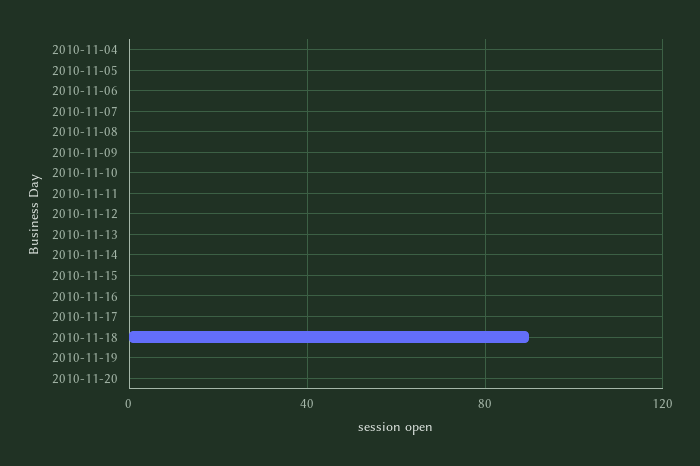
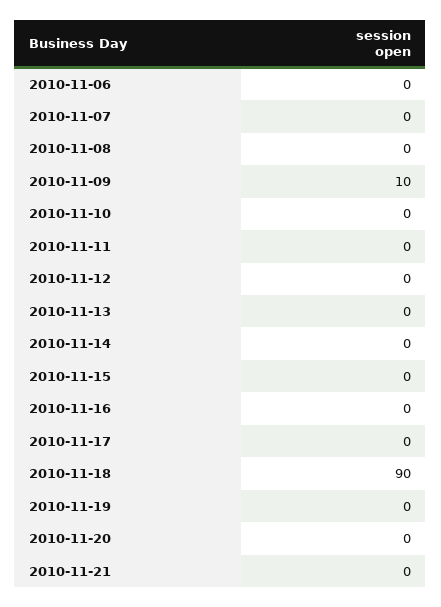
2010-11-04: 0 -> none
2010-11-05: 0 -> none
2010-11-09: 0 -> 10
2010-11-21: none -> 0

